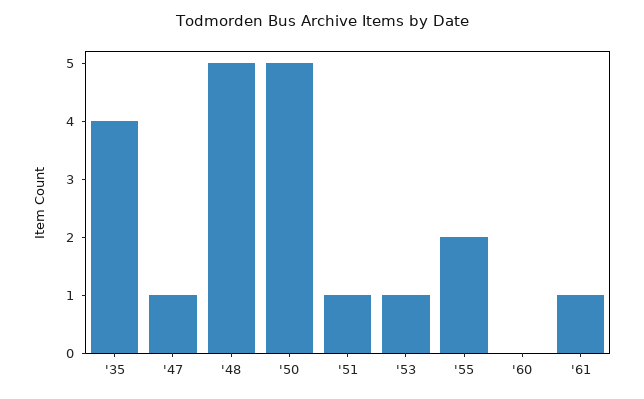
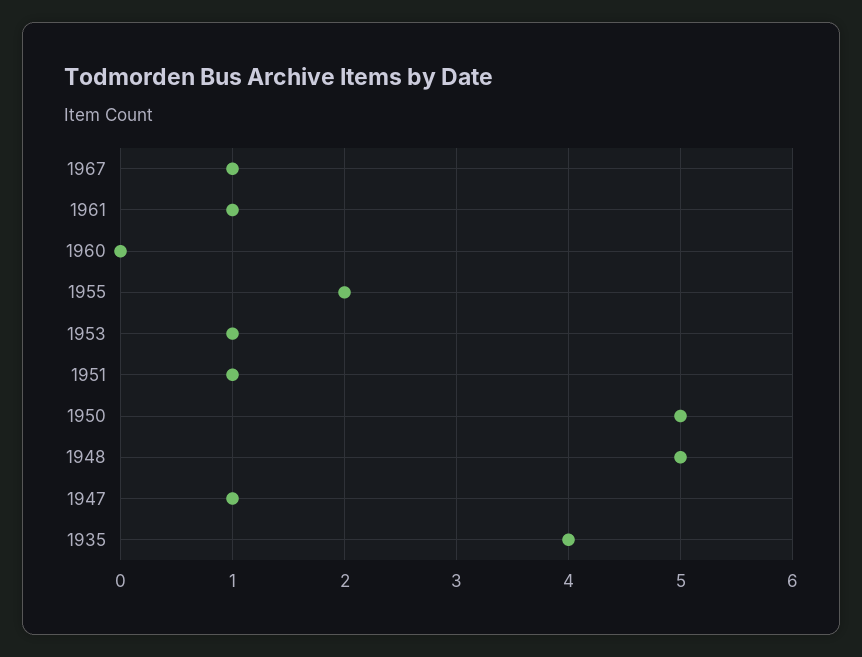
1967: none -> 1

